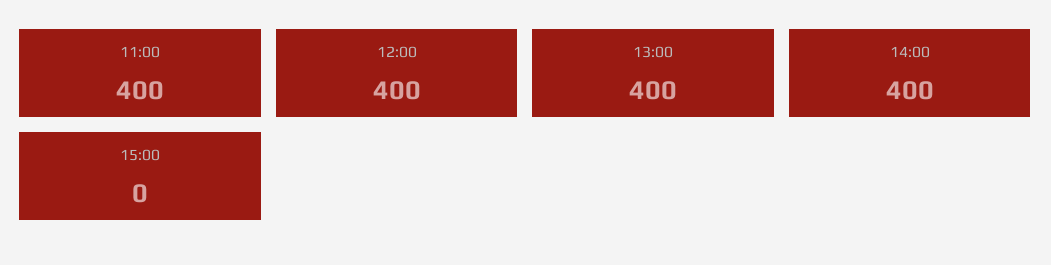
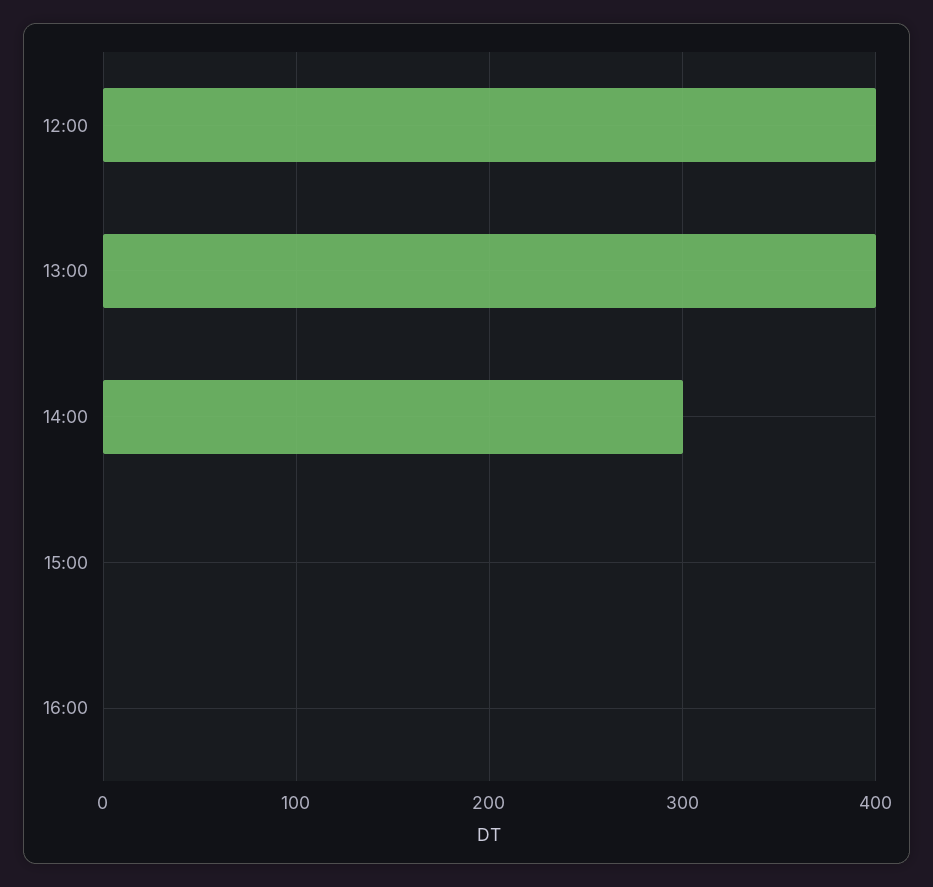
11:00: 400 -> none
14:00: 400 -> 300
16:00: none -> 0

